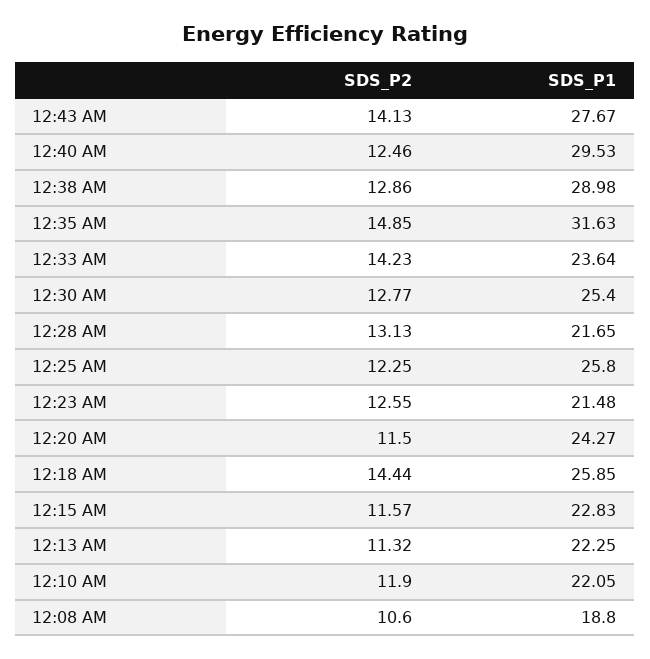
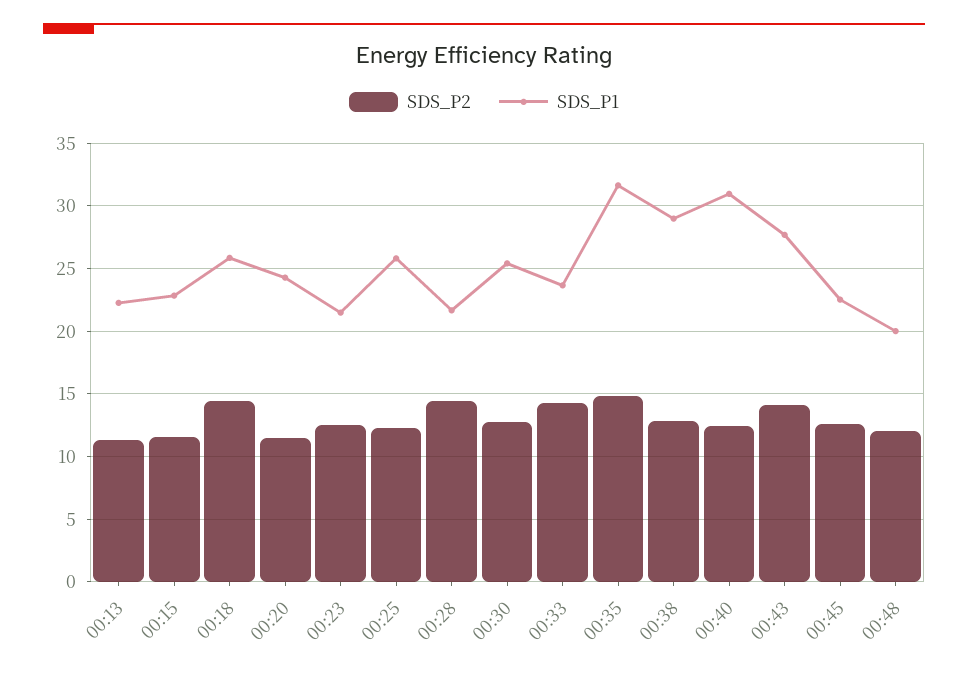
SDS_P1, 12:40 AM: 29.53 -> 31
SDS_P2, 12:28 AM: 13.13 -> 14.5
SDS_P2, 12:10 AM: 11.9 -> none
SDS_P1, 12:10 AM: 22.05 -> none
SDS_P2, 12:08 AM: 10.6 -> none
SDS_P1, 12:08 AM: 18.8 -> none
SDS_P2, 00:45: none -> 12.5
SDS_P1, 00:45: none -> 22.5
SDS_P2, 00:48: none -> 12
SDS_P1, 00:48: none -> 20

